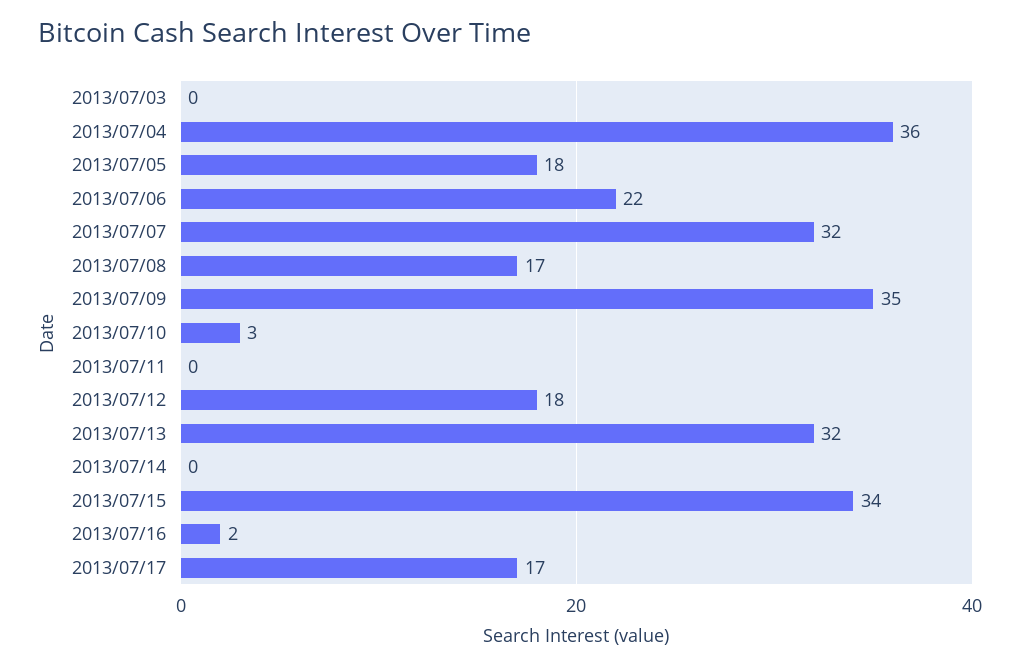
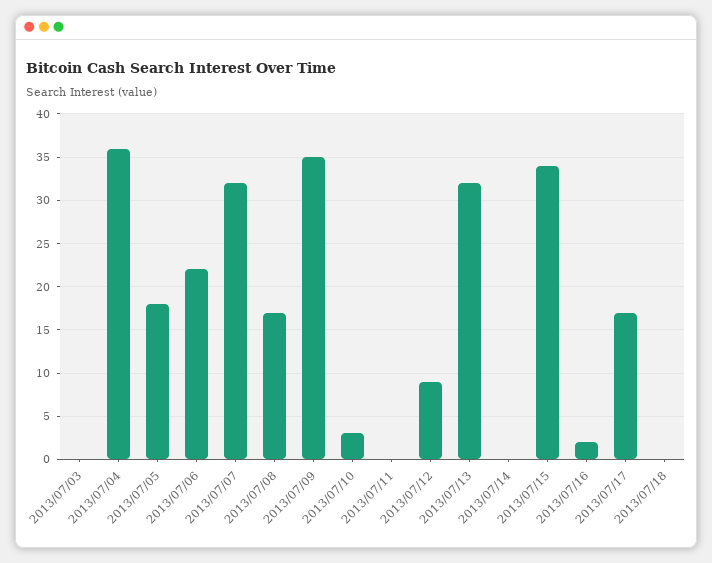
2013/07/12: 18 -> 9
2013/07/18: none -> 0

